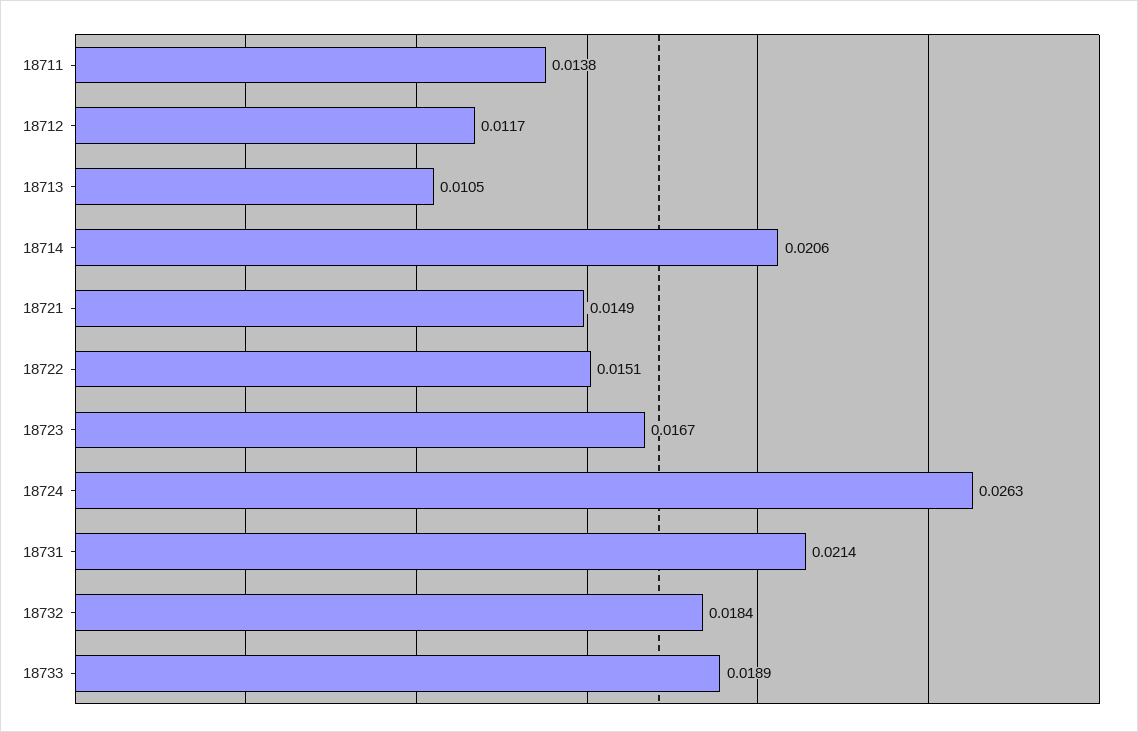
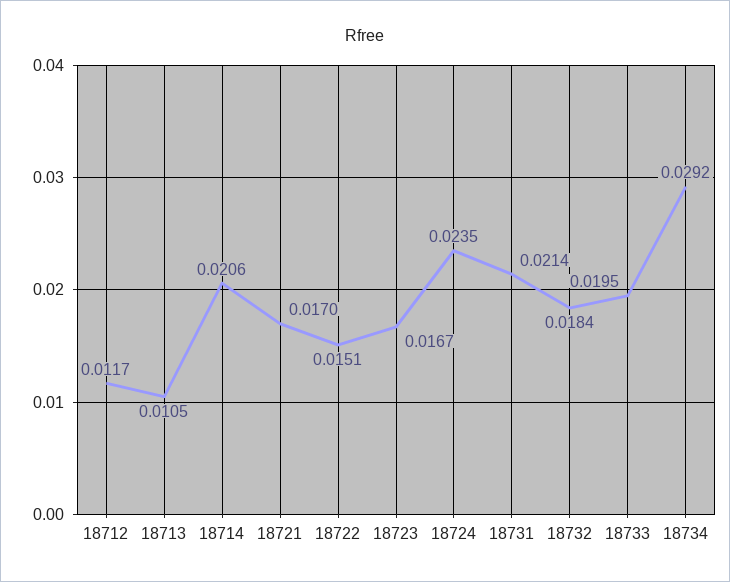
18711: 0.0138 -> none
18721: 0.0149 -> 0.017
18724: 0.0263 -> 0.0235
18733: 0.0189 -> 0.0195
18734: none -> 0.0292

